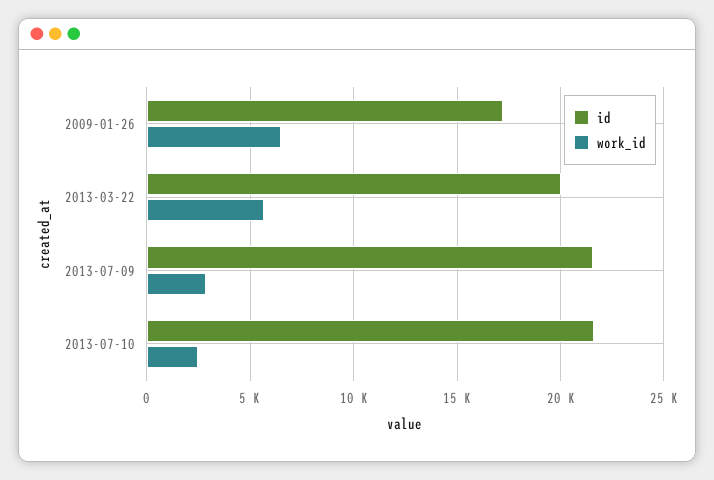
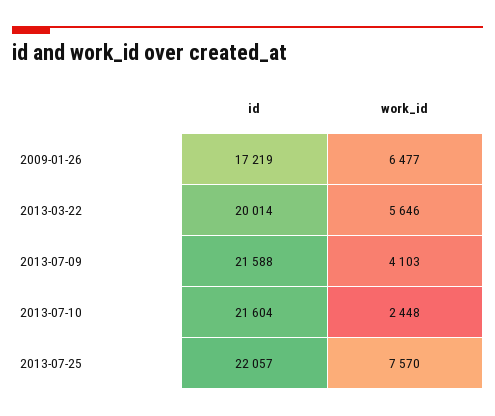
work_id, 2013-07-09: 3000 -> 4103
id, 2013-07-25: none -> 22057
work_id, 2013-07-25: none -> 7570

